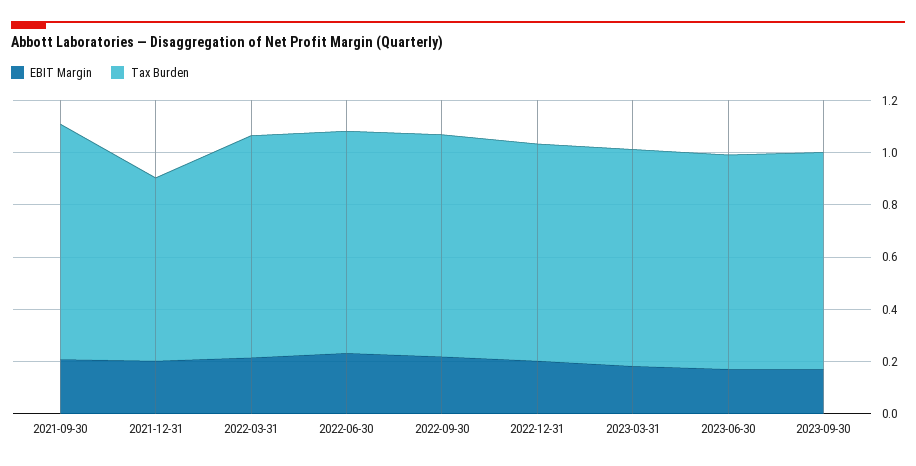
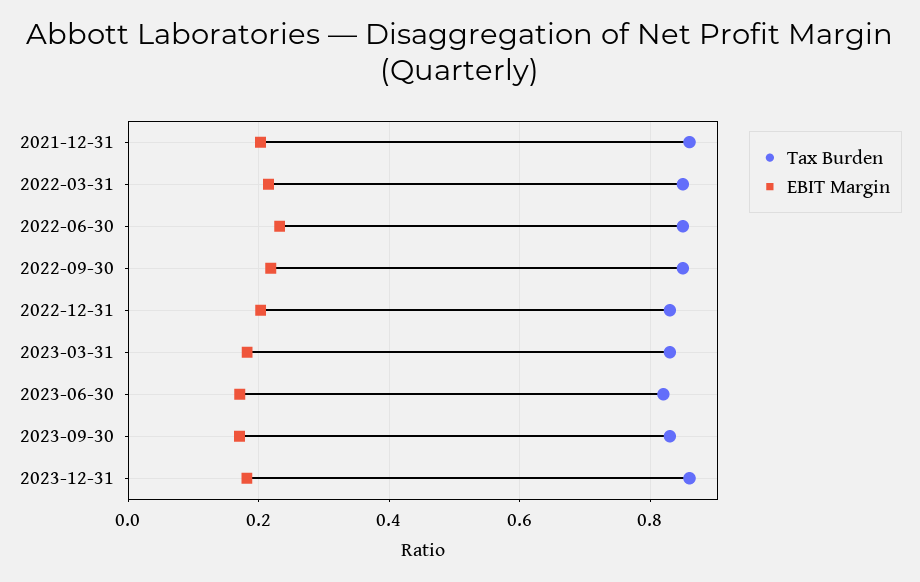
EBIT Margin, 2021-09-30: 0.2 -> none
Tax Burden, 2021-09-30: 0.9 -> none
Tax Burden, 2021-12-31: 0.7 -> 0.86
Tax Burden, 2023-12-31: none -> 0.86
EBIT Margin, 2023-12-31: none -> 0.18

